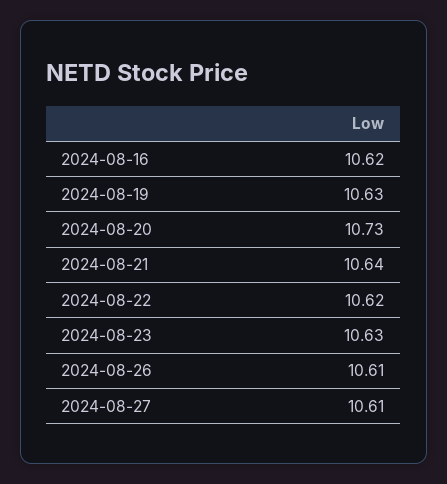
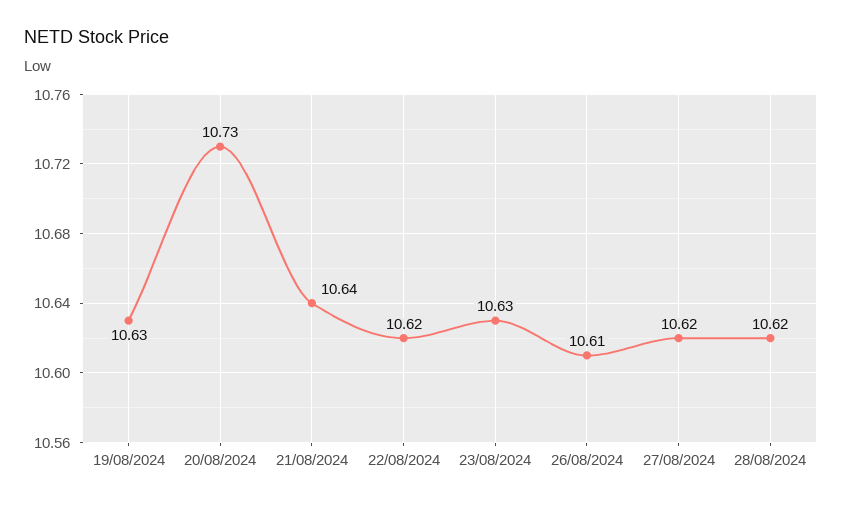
2024-08-16: 10.62 -> none
2024-08-27: 10.61 -> 10.62
28/08/2024: none -> 10.62

